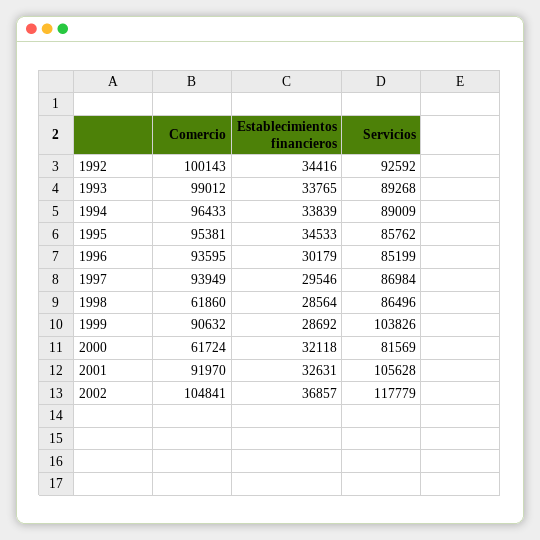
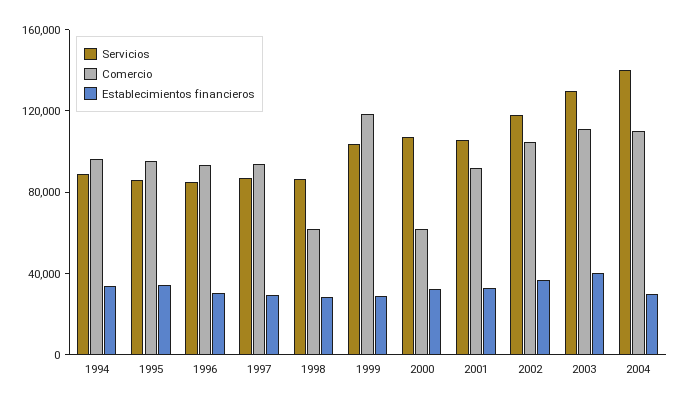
Comercio, 1992: 100143 -> none
Establecimientos financieros, 1992: 34416 -> none
Servicios, 1992: 92592 -> none
Comercio, 1993: 99012 -> none
Establecimientos financieros, 1993: 33765 -> none
Servicios, 1993: 89268 -> none
Comercio, 1999: 90632 -> 120000
Servicios, 2000: 81569 -> 110000
Servicios, 2003: none -> 130000
Comercio, 2003: none -> 110000
Establecimientos financieros, 2003: none -> 40000
Servicios, 2004: none -> 140000
Comercio, 2004: none -> 110000
Establecimientos financieros, 2004: none -> 30000

